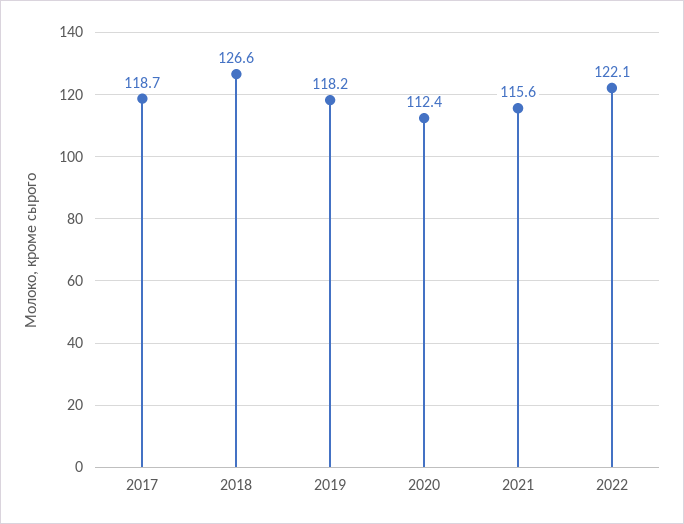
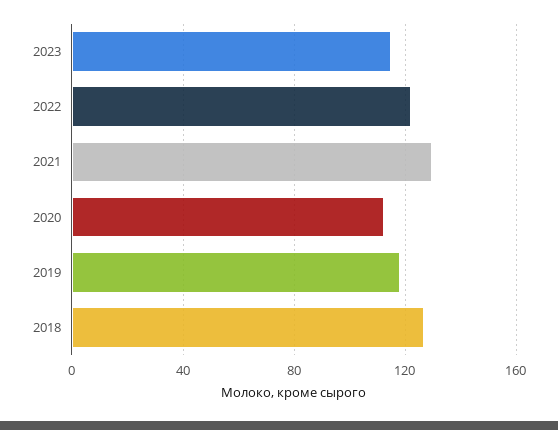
2017: 118.7 -> none
2021: 115.6 -> 130
2023: none -> 115

